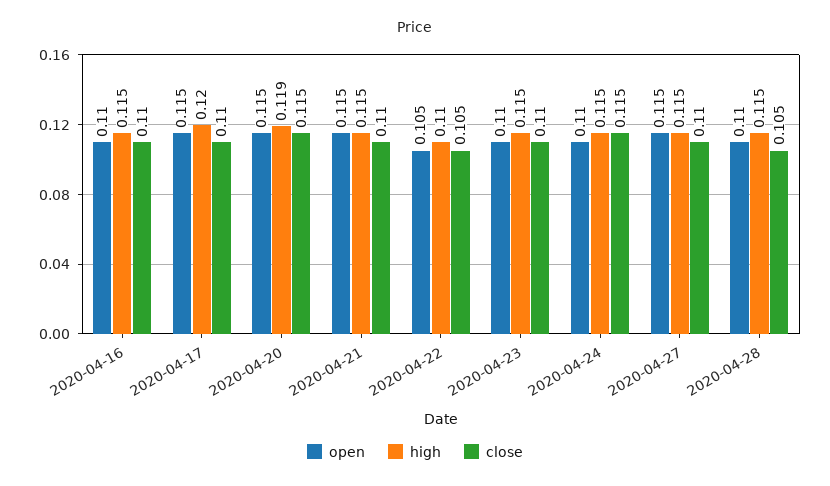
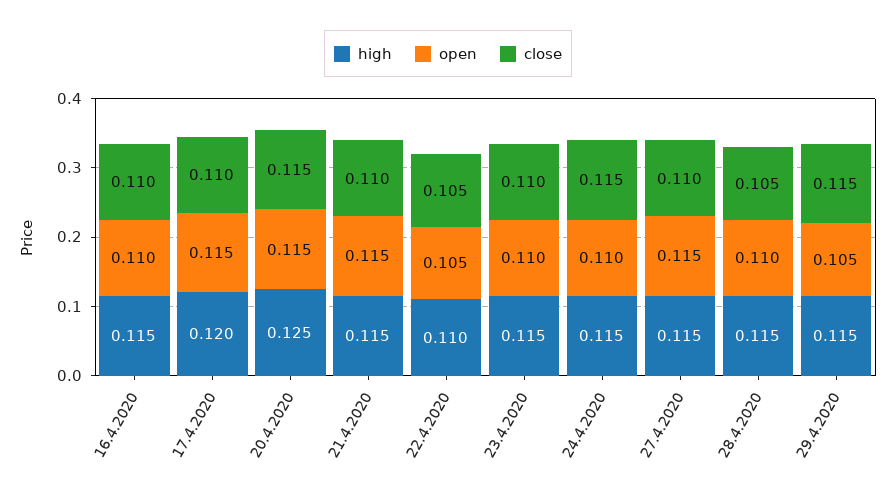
high, 2020-04-20: 0.119 -> 0.125
high, 29.4.2020: none -> 0.115
open, 29.4.2020: none -> 0.105
close, 29.4.2020: none -> 0.115

